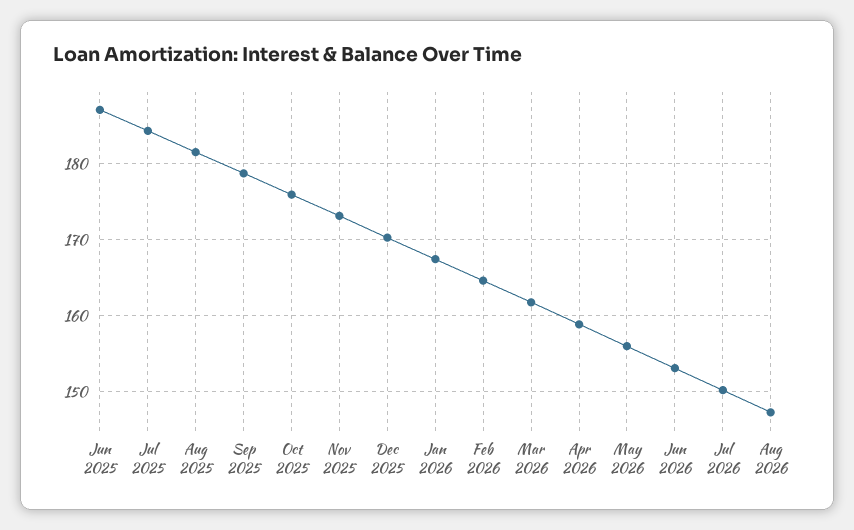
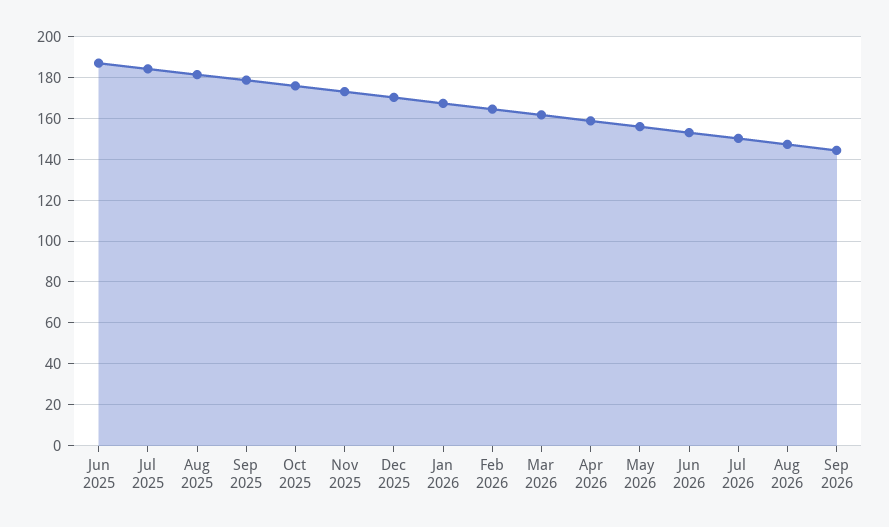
Sep 2026: none -> 145

